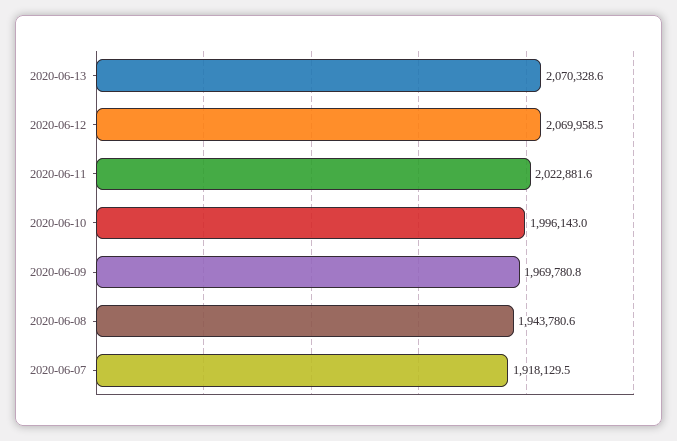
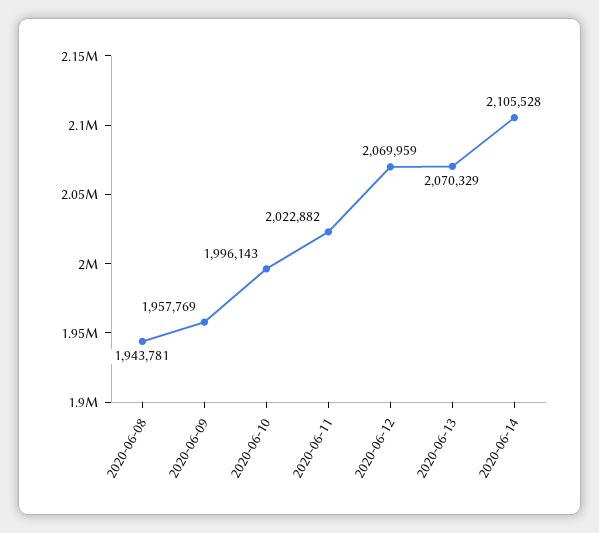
2020-06-09: 1969780.8 -> 1957769
2020-06-07: 1918129.5 -> none
2020-06-14: none -> 2105528

